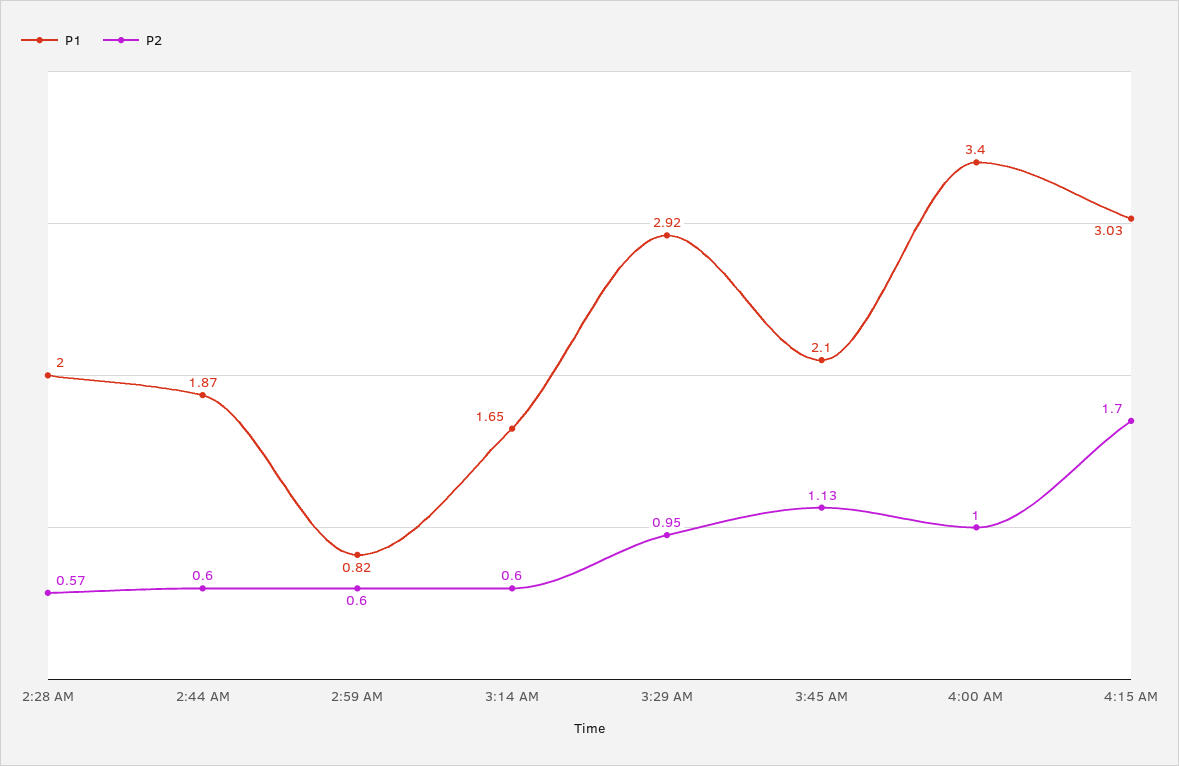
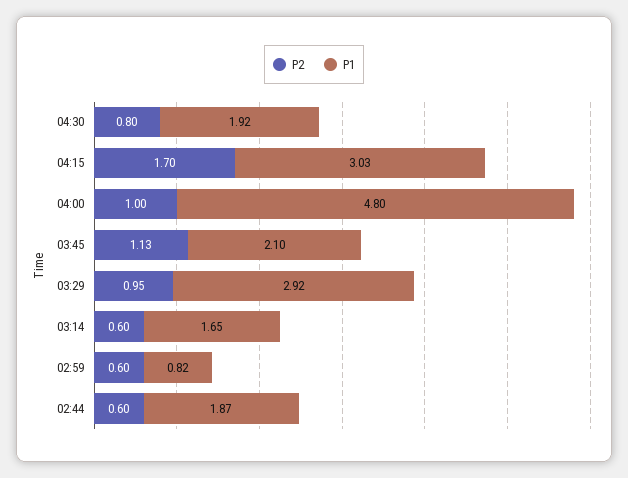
P1, 2:28 AM: 2 -> none
P2, 2:28 AM: 0.57 -> none
P1, 4:00 AM: 3.4 -> 4.8
P2, 04:30: none -> 0.8
P1, 04:30: none -> 1.92

